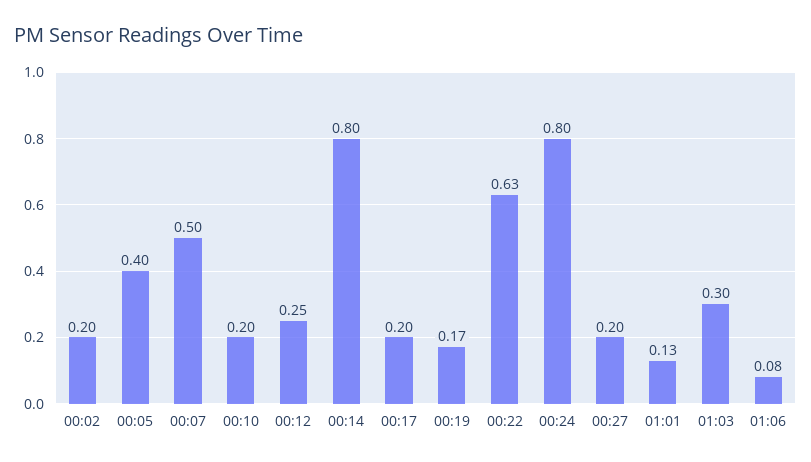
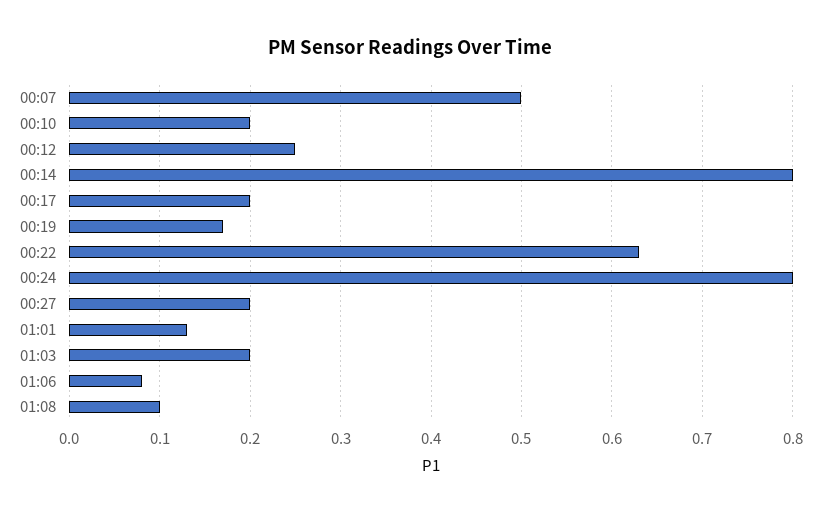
00:02: 0.2 -> none
00:05: 0.4 -> none
01:03: 0.3 -> 0.2
01:08: none -> 0.1

